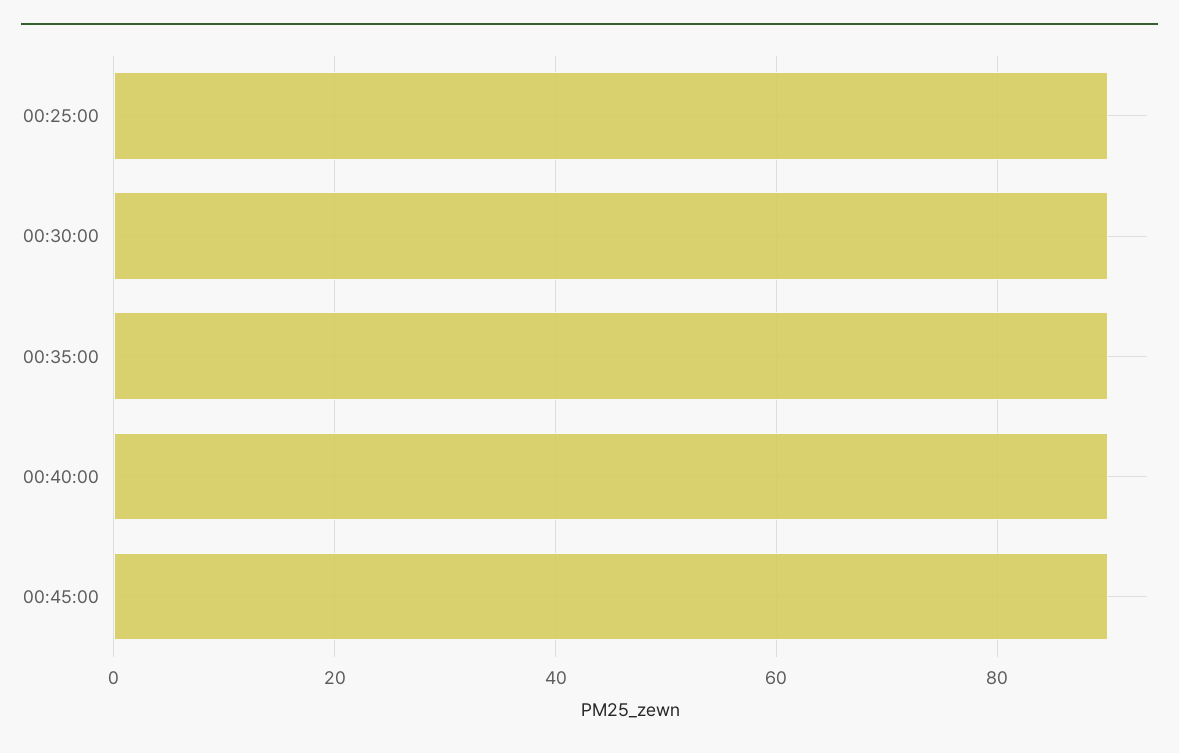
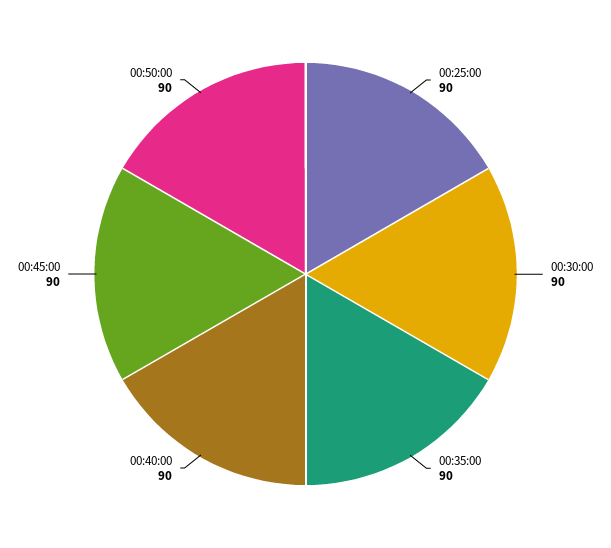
00:50:00: none -> 90

